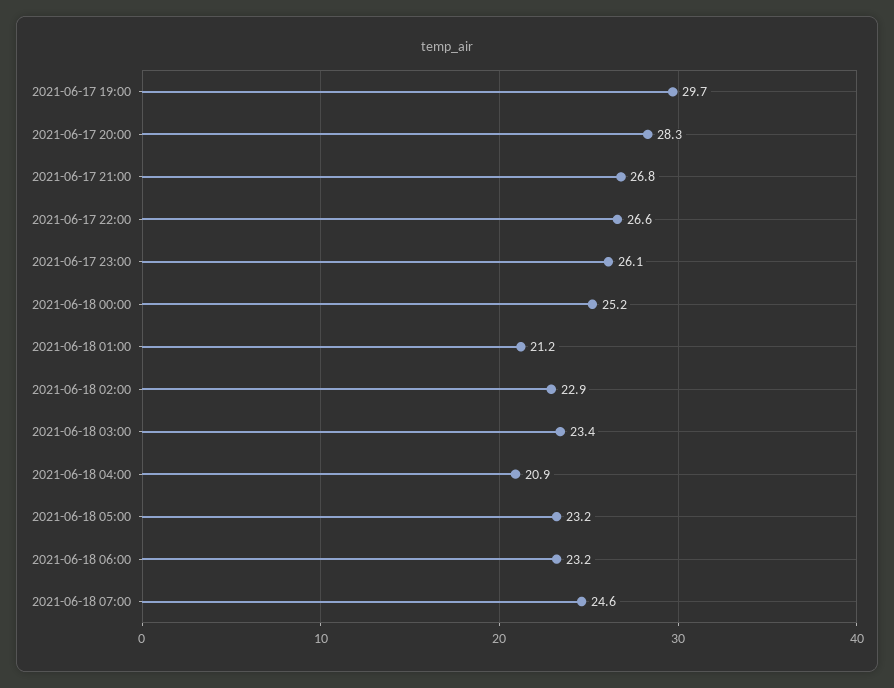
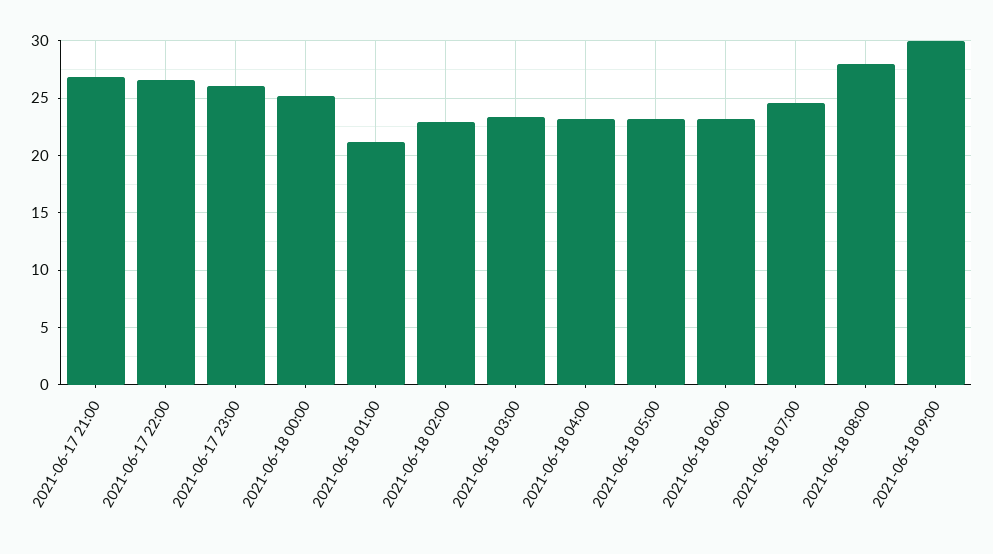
2021-06-17 19:00: 29.7 -> none
2021-06-17 20:00: 28.3 -> none
2021-06-18 04:00: 20.9 -> 23
2021-06-18 08:00: none -> 28
2021-06-18 09:00: none -> 30

